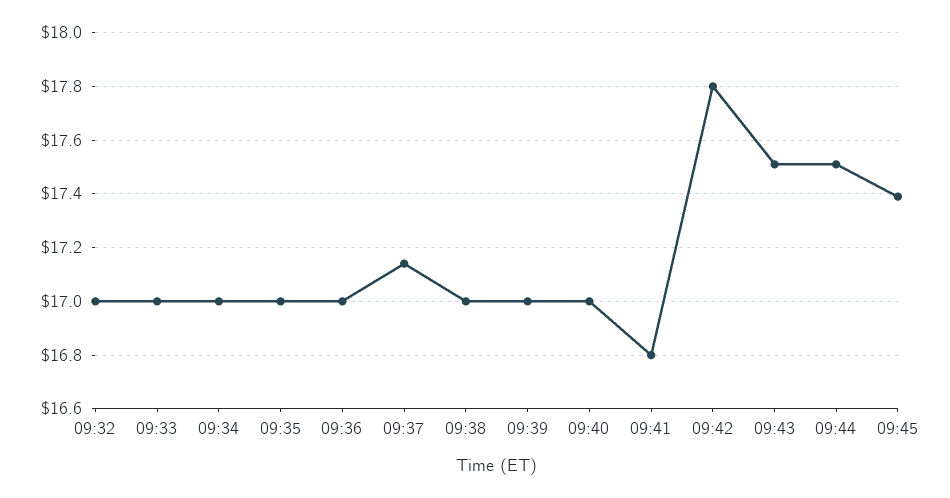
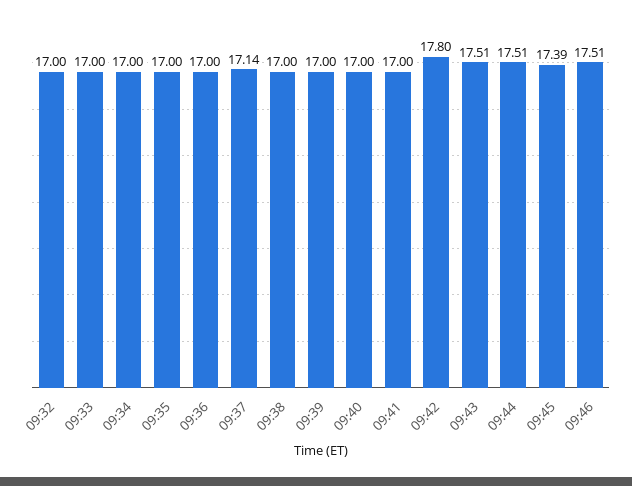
09:41: 16.8 -> 17
09:46: none -> 17.51

